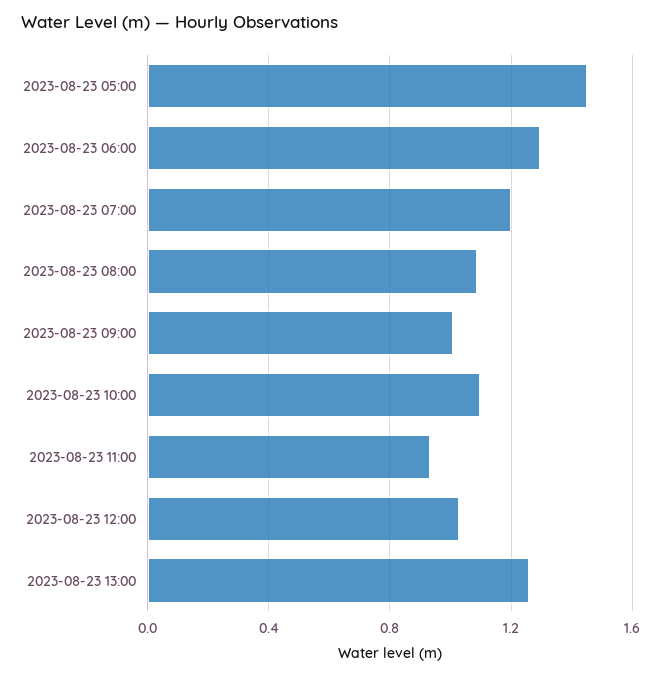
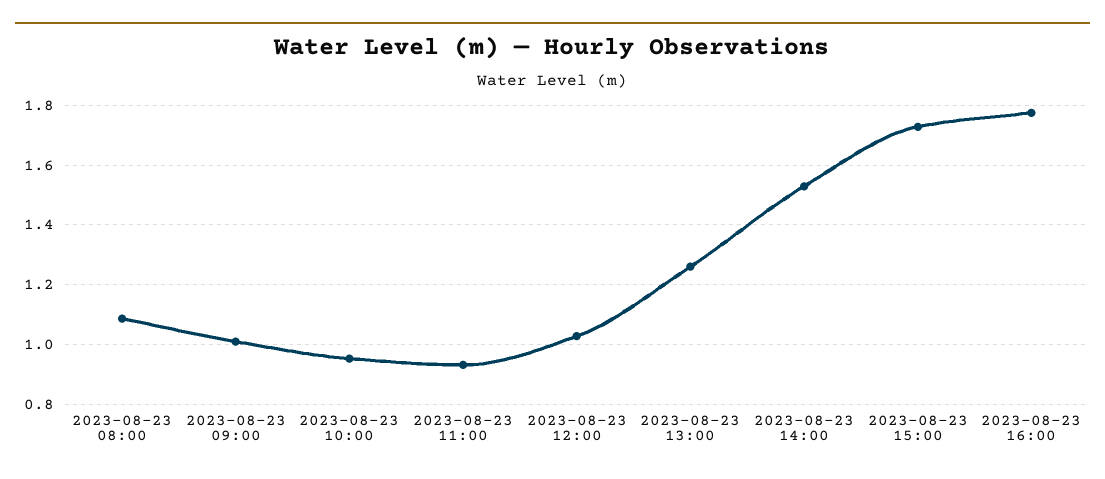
2023-08-23 05:00: 1.45 -> none
2023-08-23 06:00: 1.3 -> none
2023-08-23 07:00: 1.2 -> none
2023-08-23 10:00: 1.1 -> 0.95
2023-08-23 14:00: none -> 1.525
2023-08-23 15:00: none -> 1.725
2023-08-23 16:00: none -> 1.775

